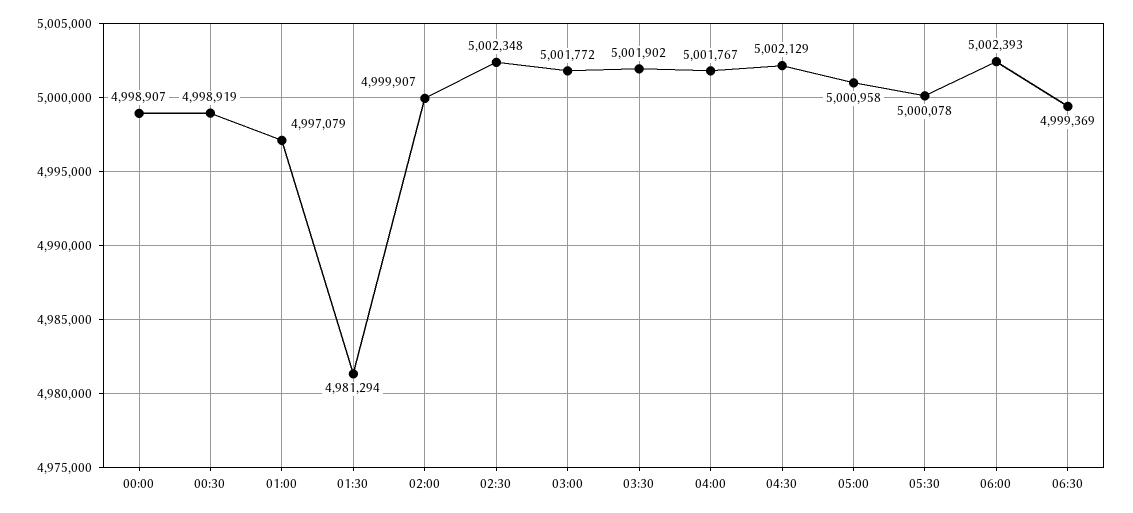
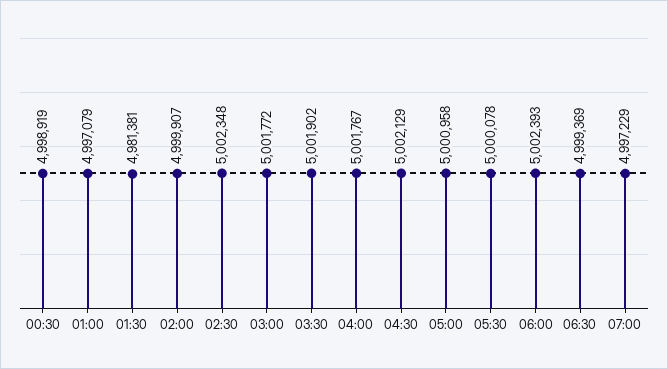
00:00: 4998907 -> none
01:30: 4981294 -> 4981381
07:00: none -> 4997229

